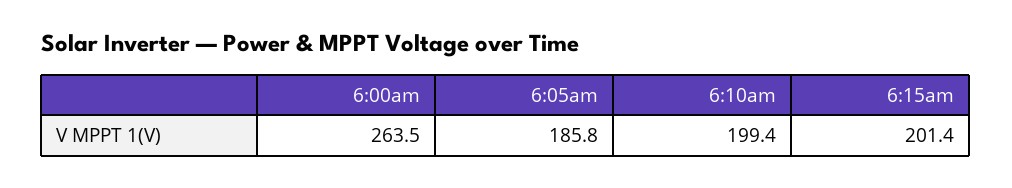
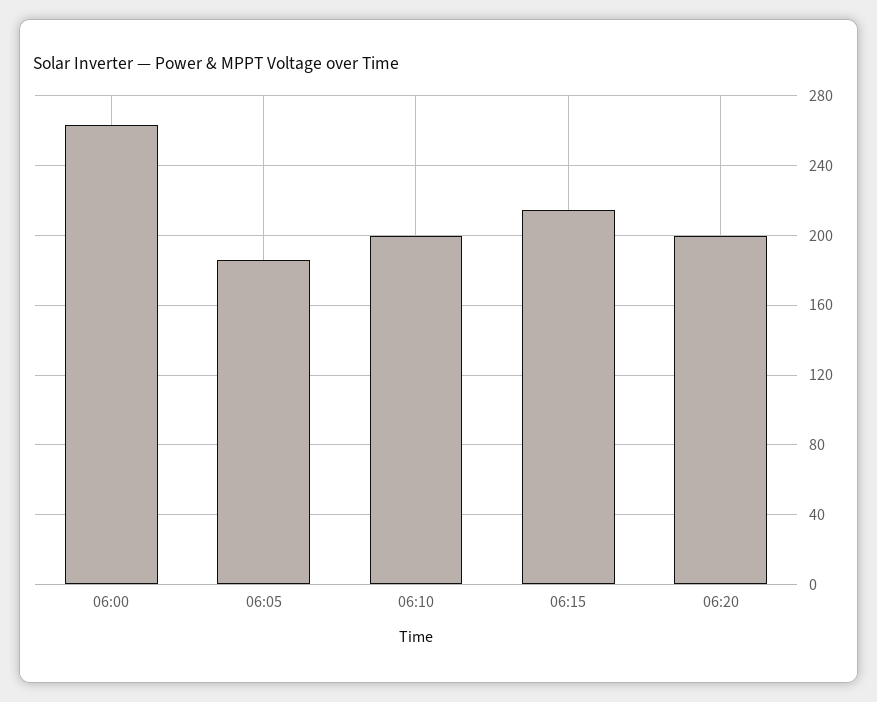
6:15am: 201.4 -> 215
06:20: none -> 200

